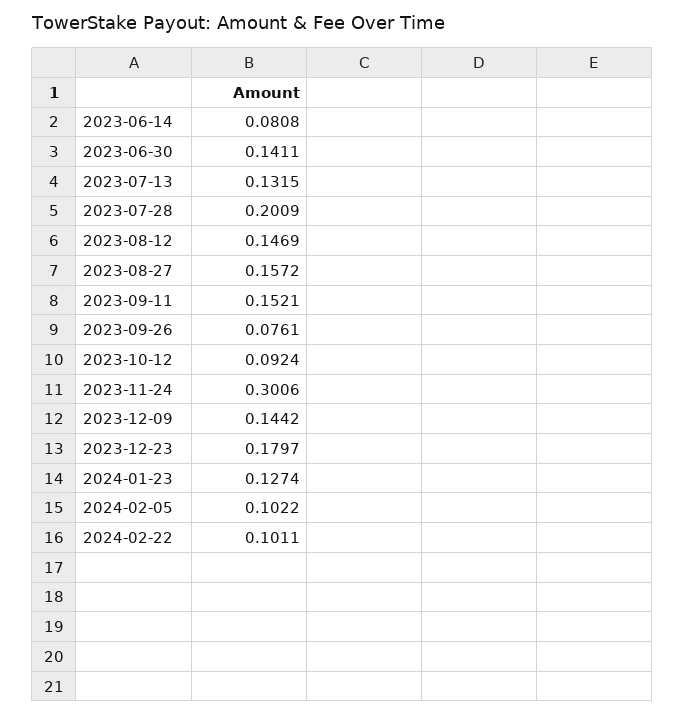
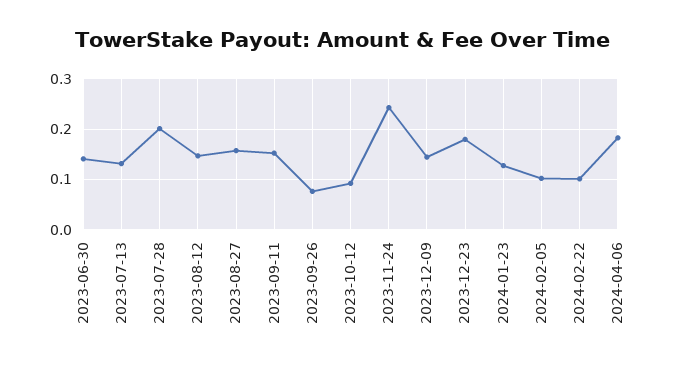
2023-06-14: 0.0808 -> none
2023-11-24: 0.3006 -> 0.24
2024-04-06: none -> 0.18

